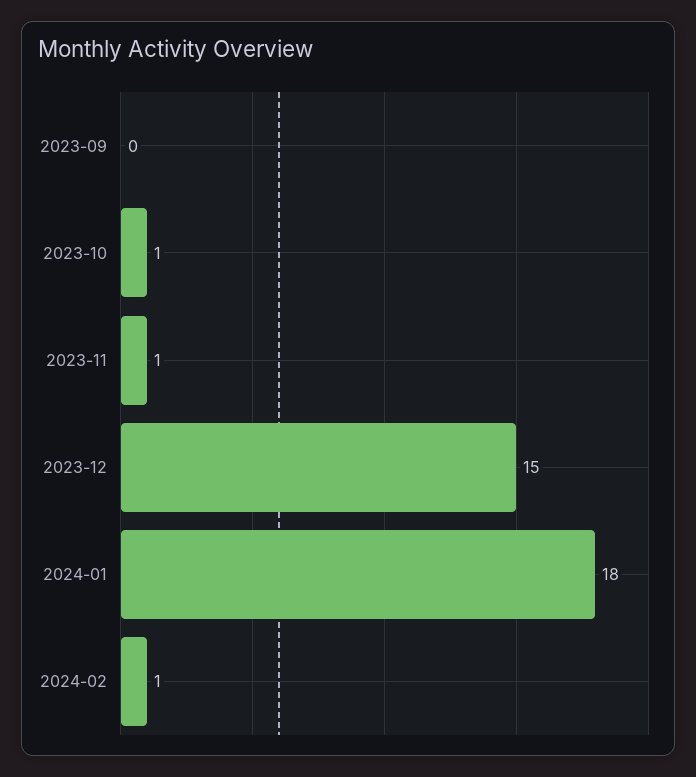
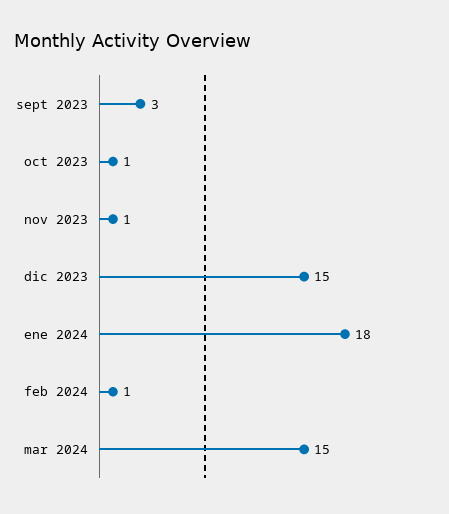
2023-09: 0 -> 3
mar 2024: none -> 15

